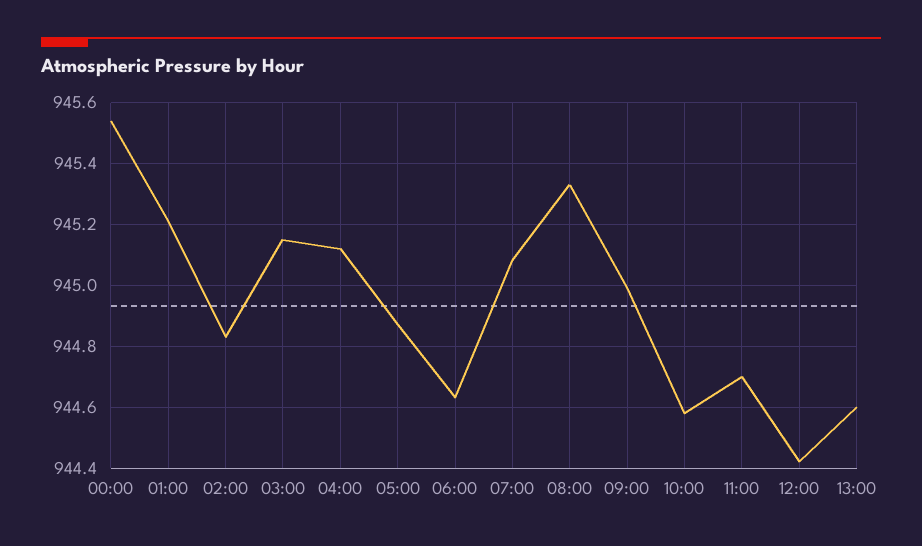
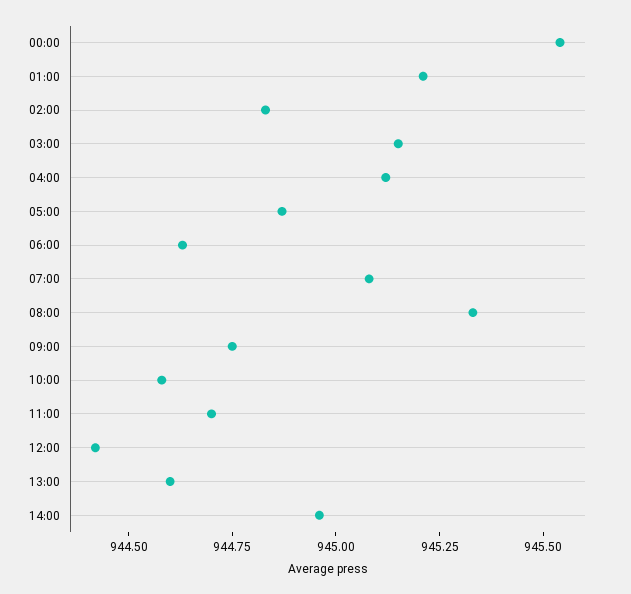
09:00: 945 -> 944.75
14:00: none -> 944.95

